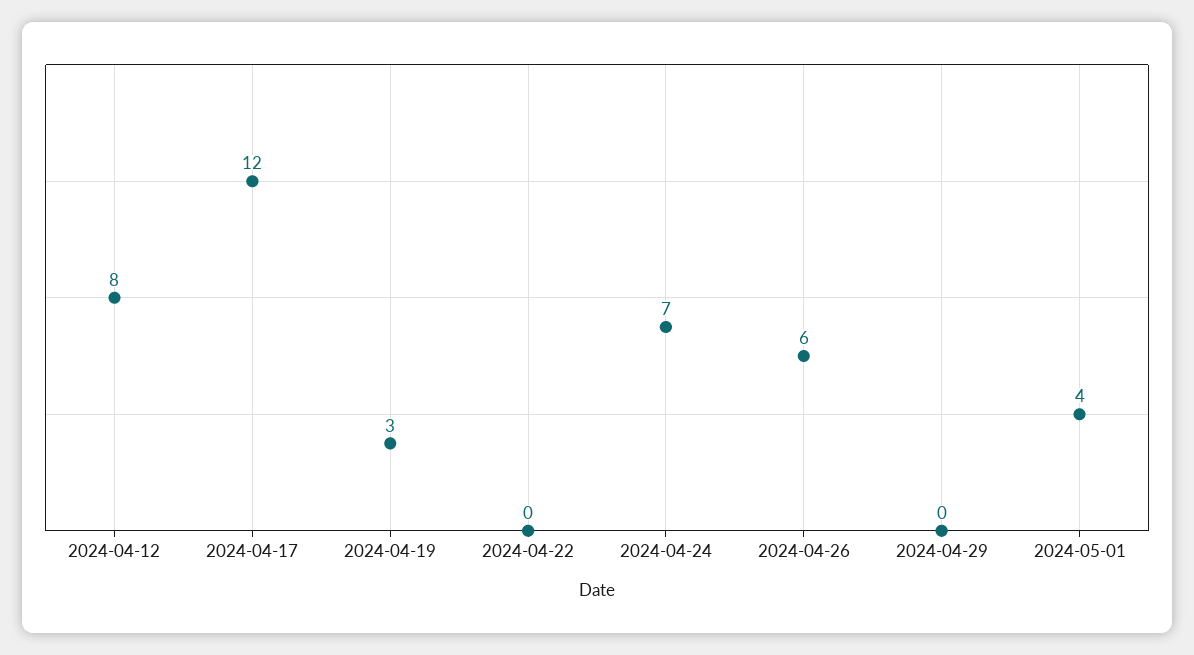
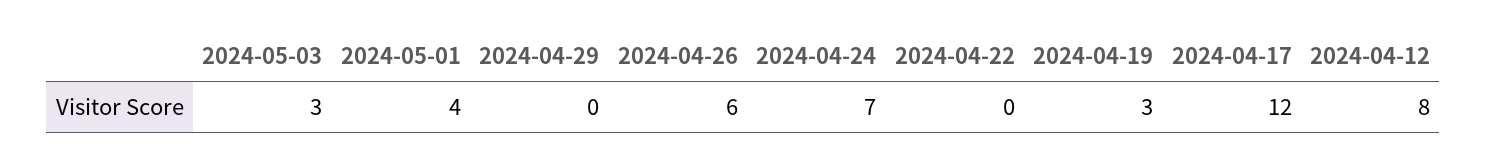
2024-05-03: none -> 3

